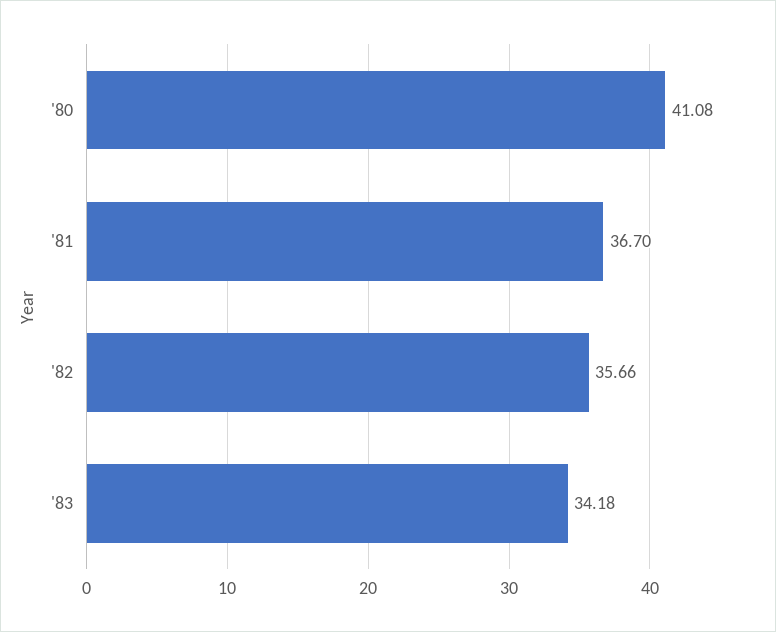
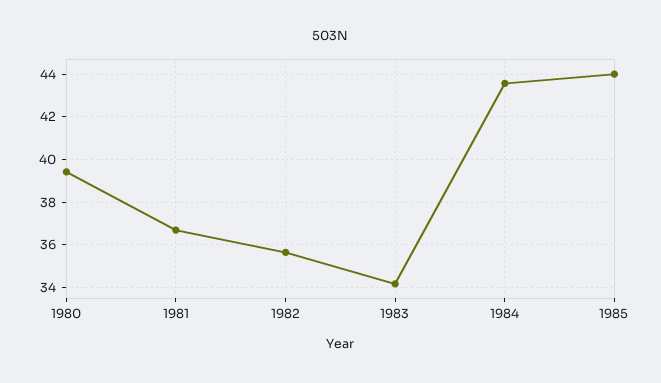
'80: 41.08 -> 39.5
1984: none -> 43.5
1985: none -> 44

